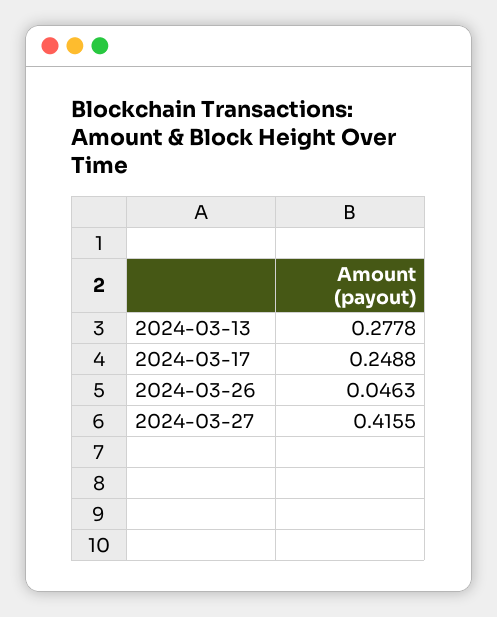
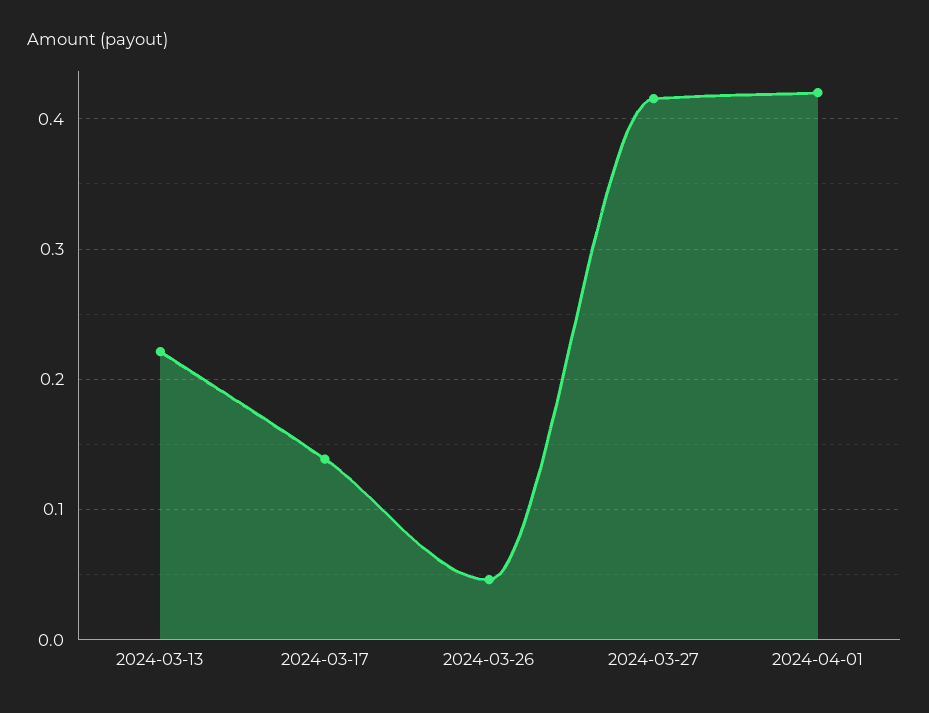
2024-03-13: 0.2778 -> 0.22
2024-03-17: 0.2488 -> 0.14
2024-04-01: none -> 0.42

